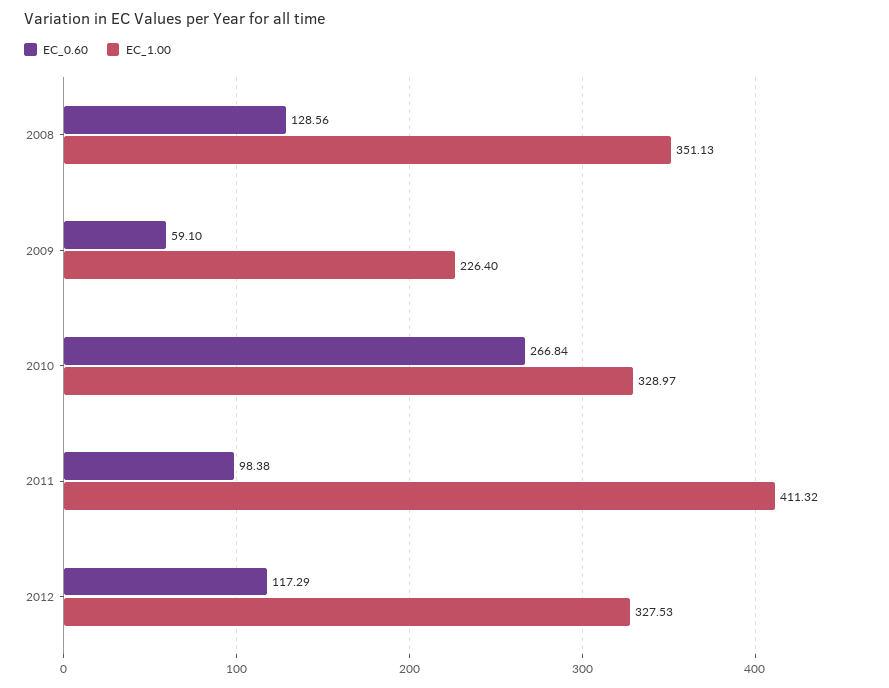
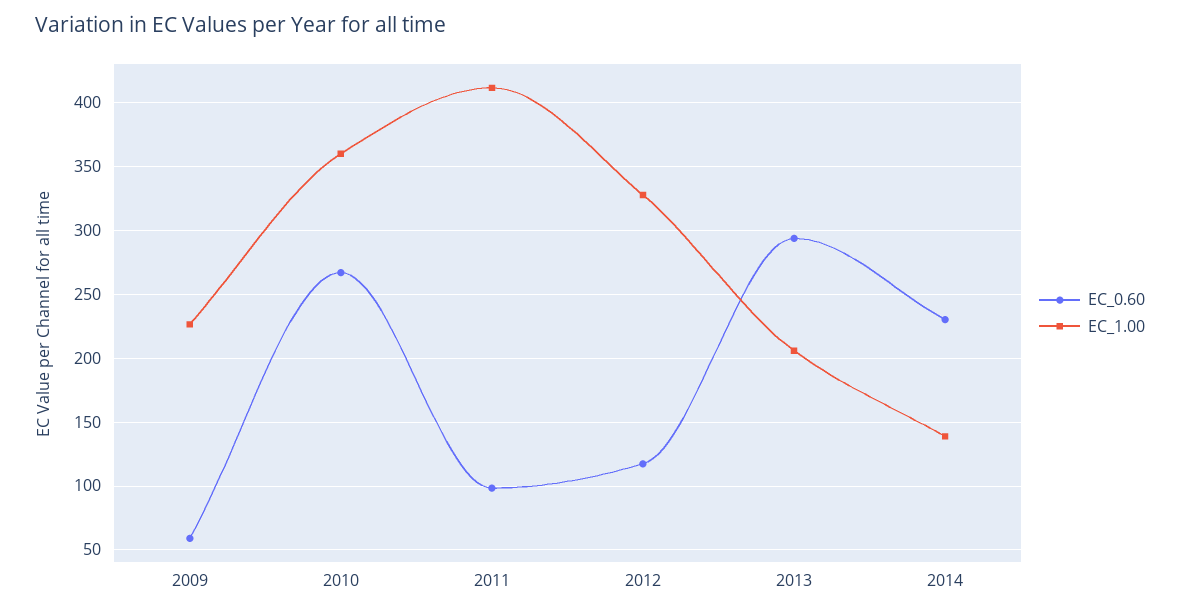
EC_0.60, 2008: 128.56 -> none
EC_1.00, 2008: 351.13 -> none
EC_1.00, 2010: 328.97 -> 360
EC_0.60, 2013: none -> 295
EC_1.00, 2013: none -> 205
EC_0.60, 2014: none -> 230
EC_1.00, 2014: none -> 140

